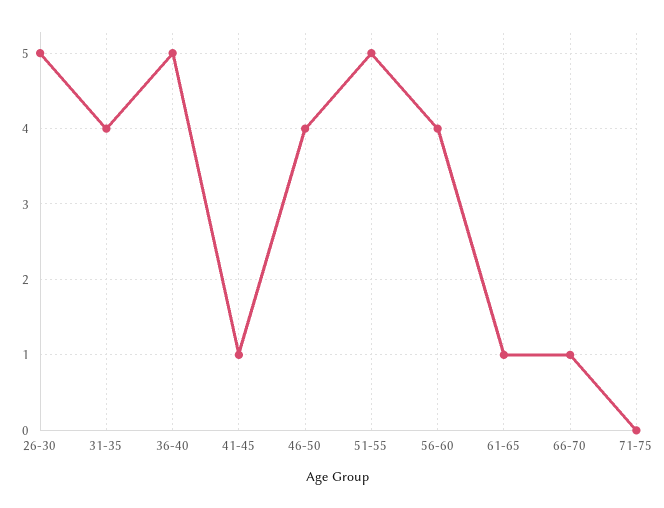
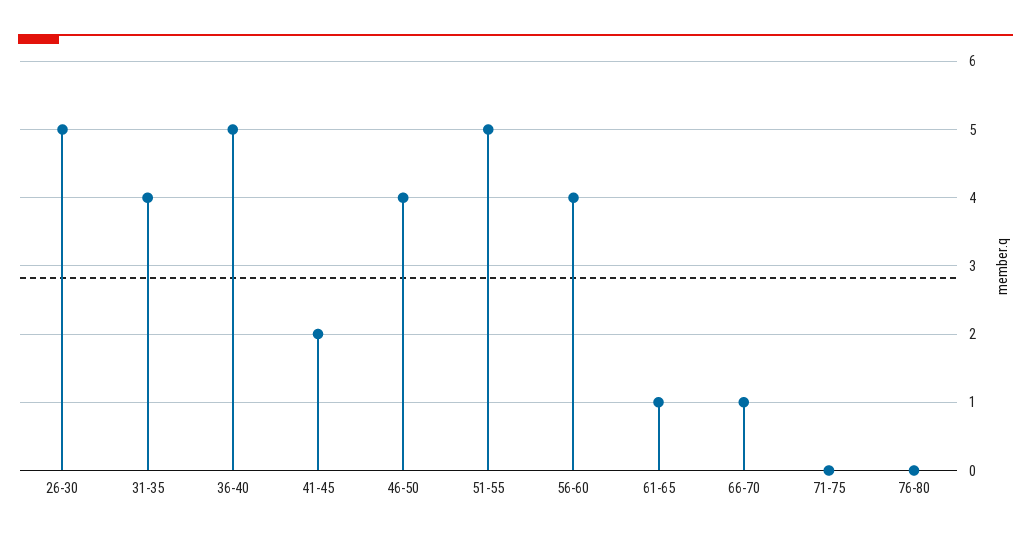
41-45: 1 -> 2
76-80: none -> 0

